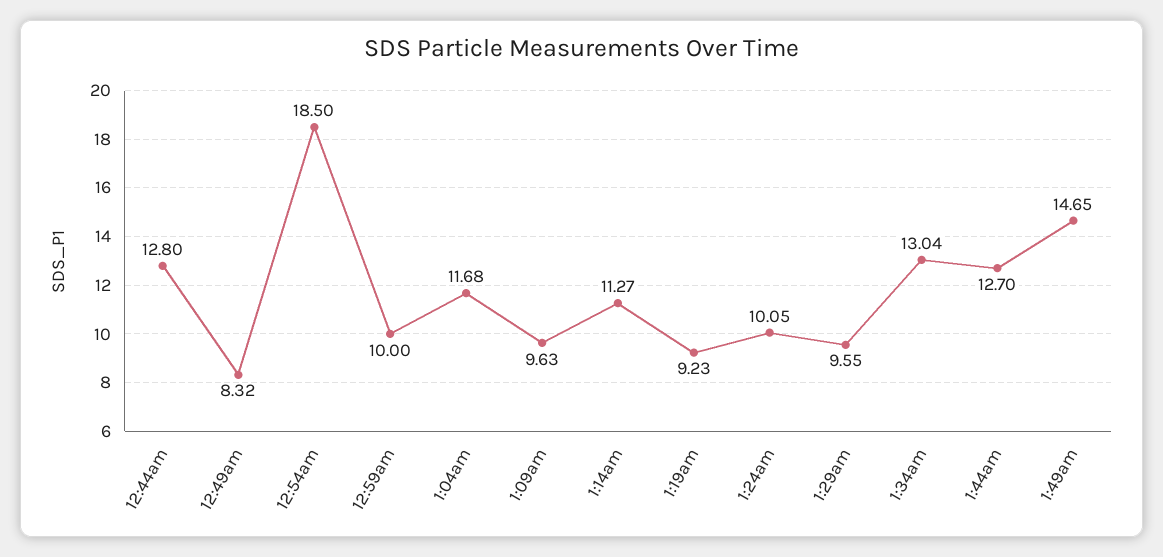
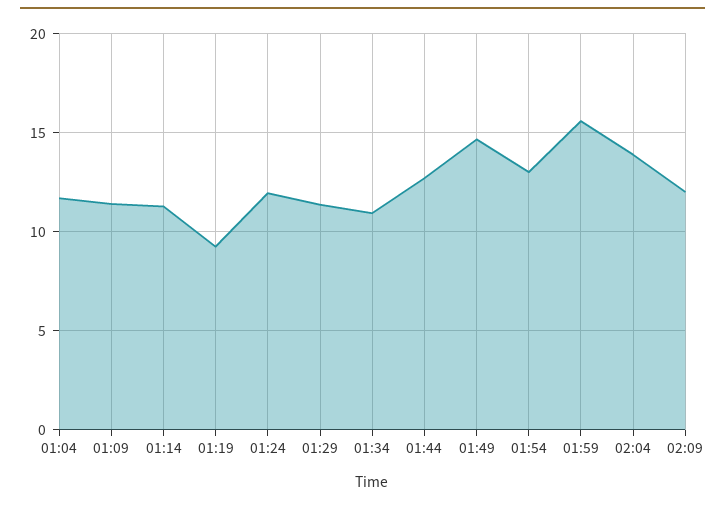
12:44am: 12.8 -> none
12:49am: 8.32 -> none
12:54am: 18.5 -> none
12:59am: 10 -> none
1:09am: 9.63 -> 11.5
1:24am: 10.05 -> 12
1:29am: 9.55 -> 11.5
1:34am: 13.04 -> 11
01:54: none -> 13
01:59: none -> 15.5
02:04: none -> 14
02:09: none -> 12

